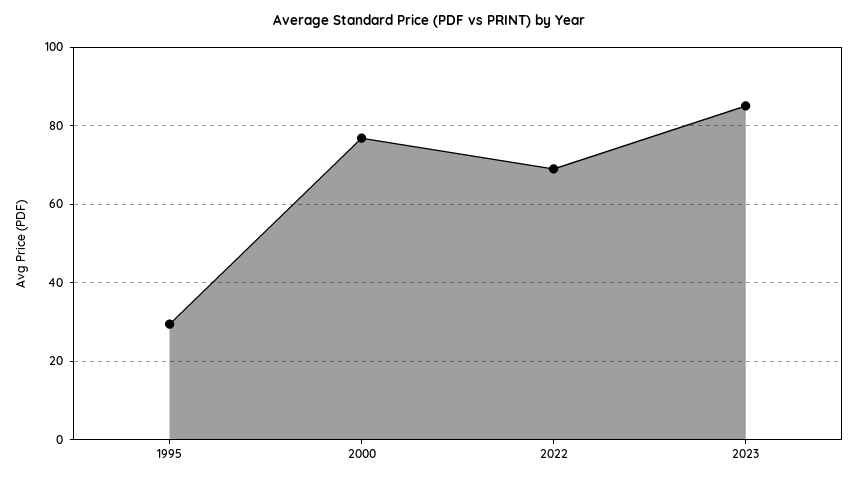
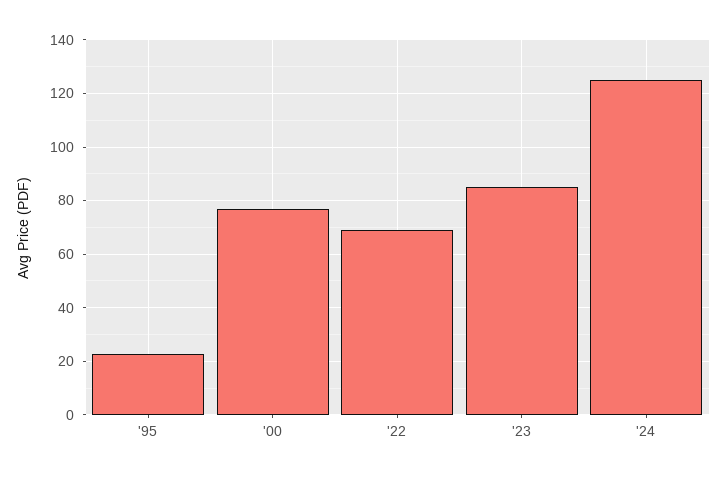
1995: 30 -> 22.5
'24: none -> 125

